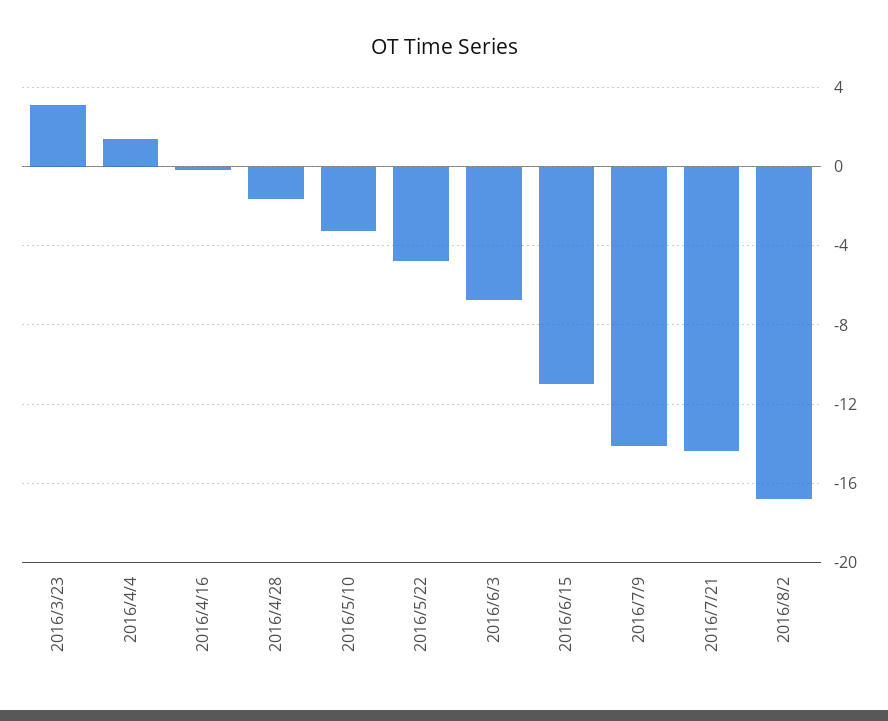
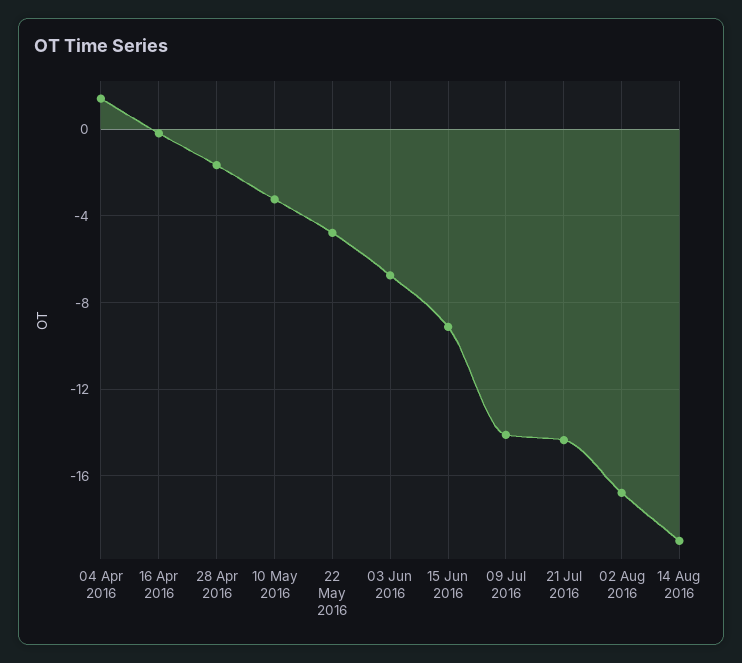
2016/3/23: 3 -> none
2016/6/15: -11 -> -9
14 Aug 2016: none -> -19

